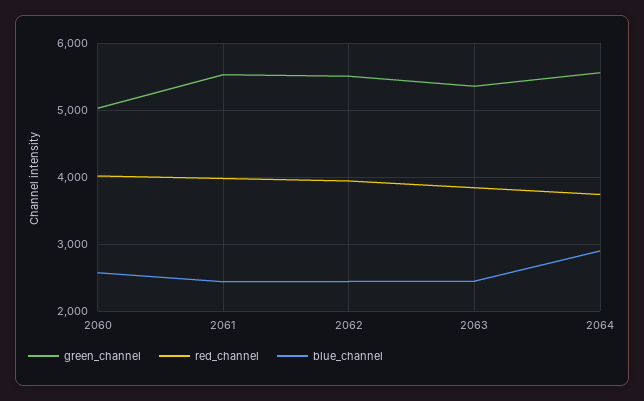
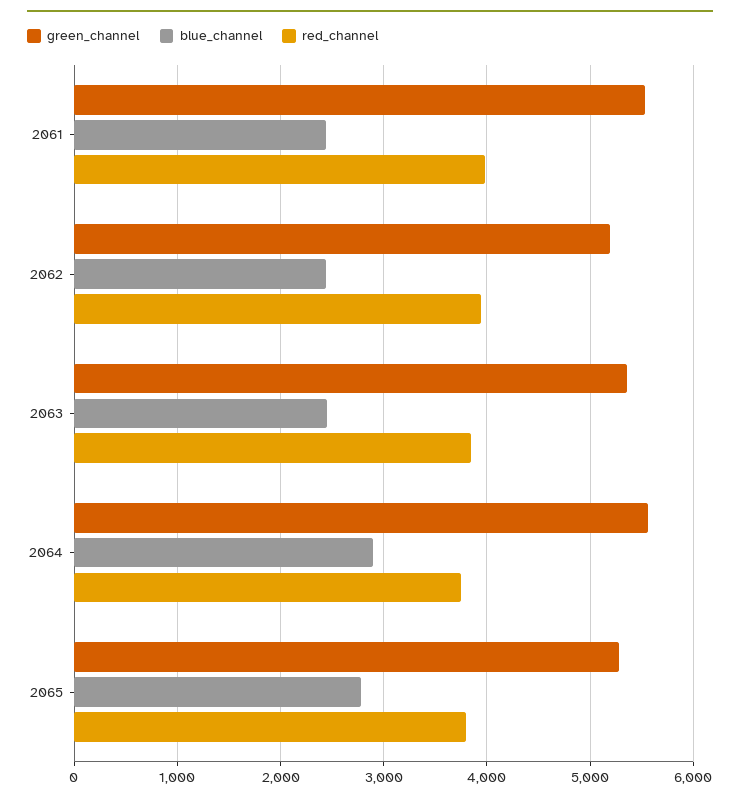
green_channel, 2060: 5000 -> none
red_channel, 2060: 4000 -> none
blue_channel, 2060: 2600 -> none
green_channel, 2062: 5500 -> 5200
green_channel, 2065: none -> 5300
blue_channel, 2065: none -> 2800
red_channel, 2065: none -> 3800

